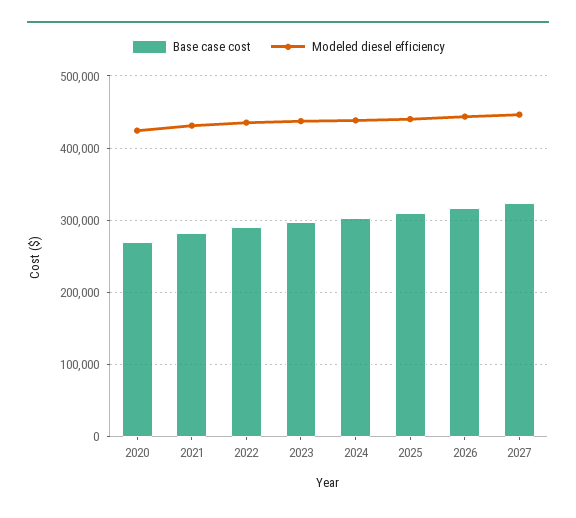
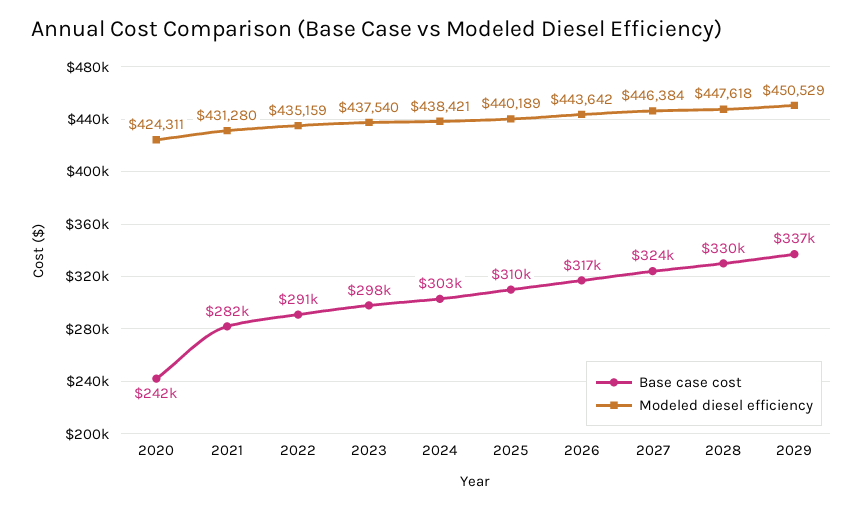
Base case cost, 2020: 270000 -> 242000
Base case cost, 2028: none -> 330000
Modeled diesel efficiency, 2028: none -> 447618
Base case cost, 2029: none -> 337000
Modeled diesel efficiency, 2029: none -> 450529

